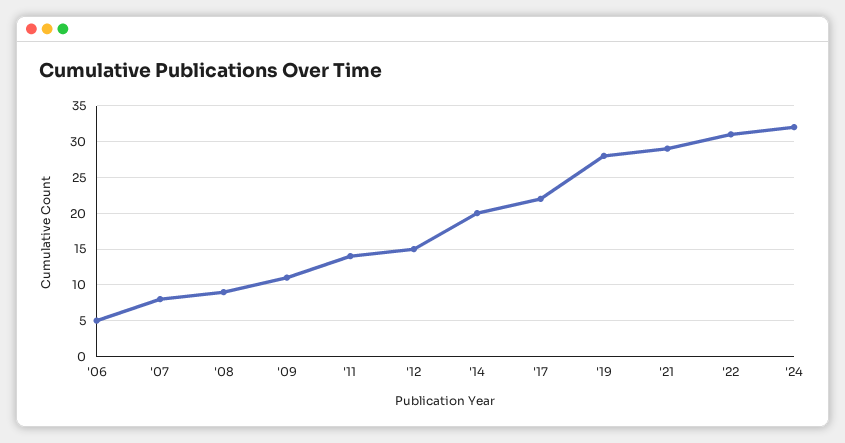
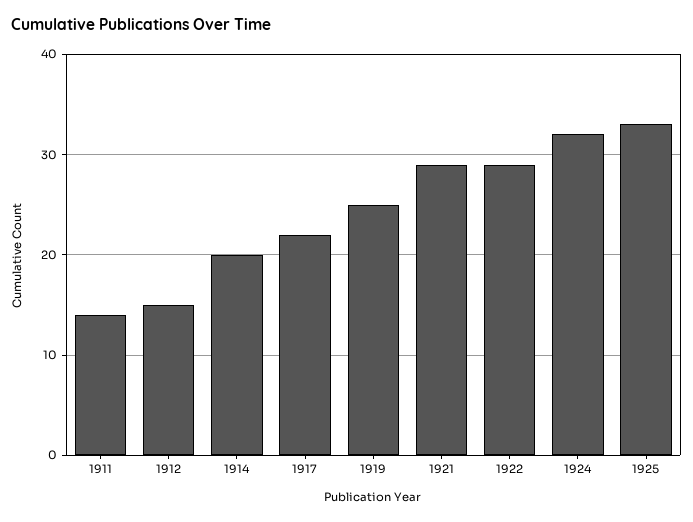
'06: 5 -> none
'07: 8 -> none
'08: 9 -> none
'09: 11 -> none
'19: 28 -> 25
'22: 31 -> 29
1925: none -> 33

